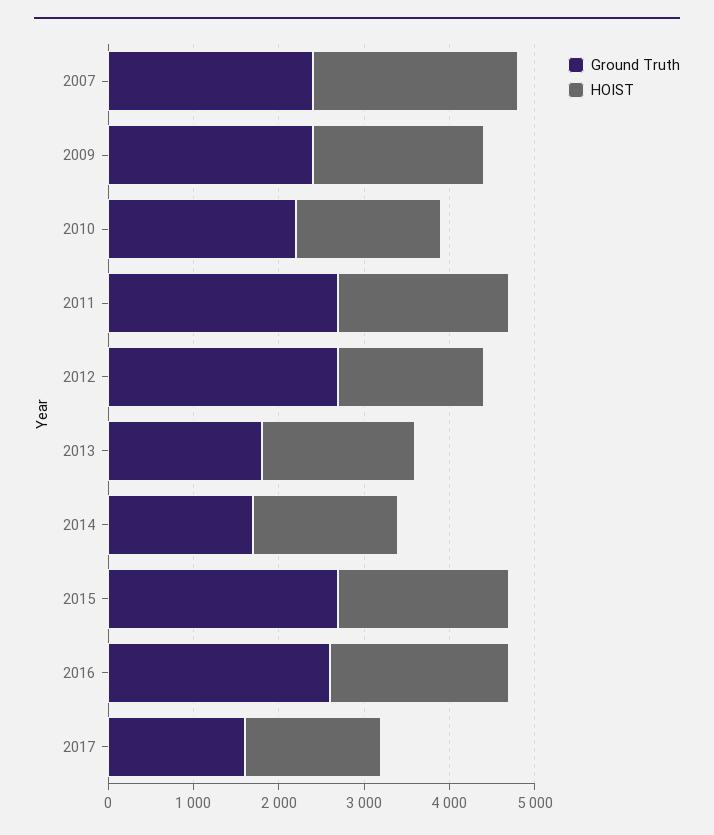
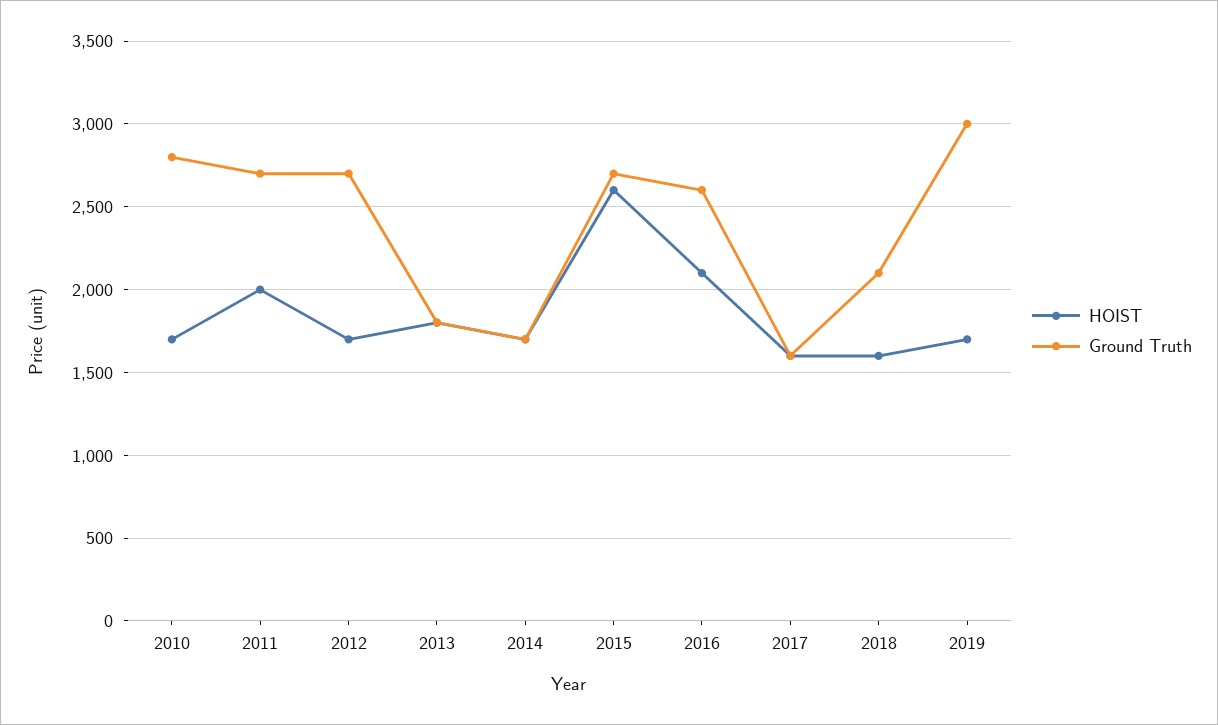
Ground Truth, 2007: 2400 -> none
HOIST, 2007: 2400 -> none
Ground Truth, 2009: 2400 -> none
HOIST, 2009: 2000 -> none
Ground Truth, 2010: 2200 -> 2800
HOIST, 2015: 2000 -> 2600
HOIST, 2018: none -> 1600
Ground Truth, 2018: none -> 2100
HOIST, 2019: none -> 1700
Ground Truth, 2019: none -> 3000

